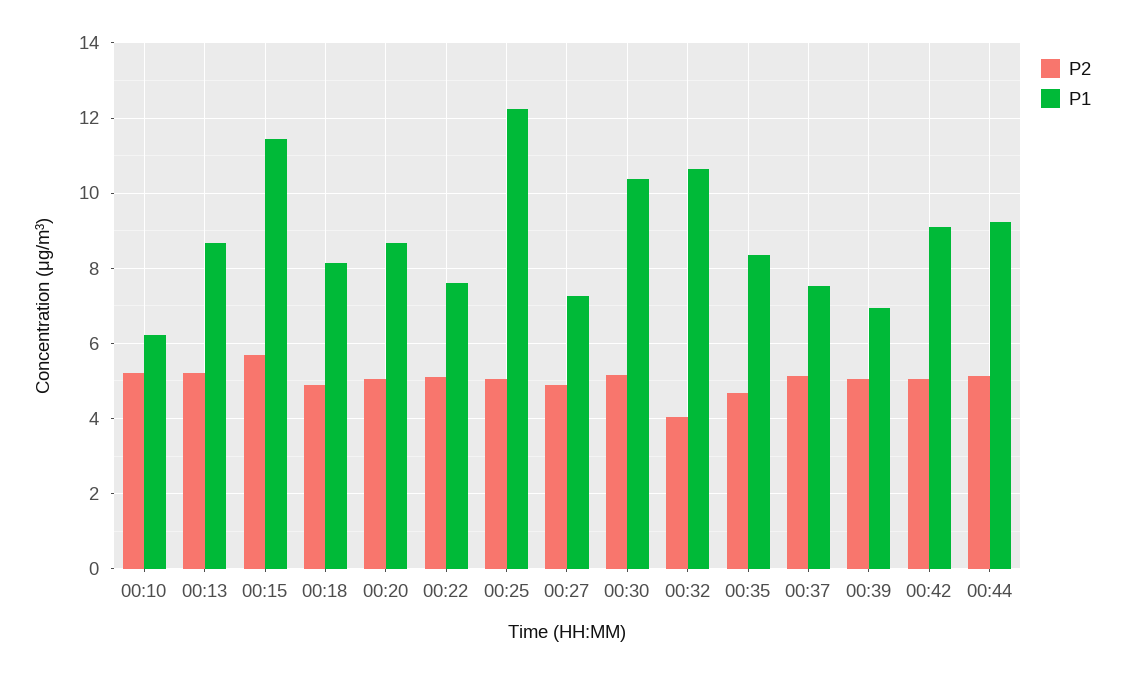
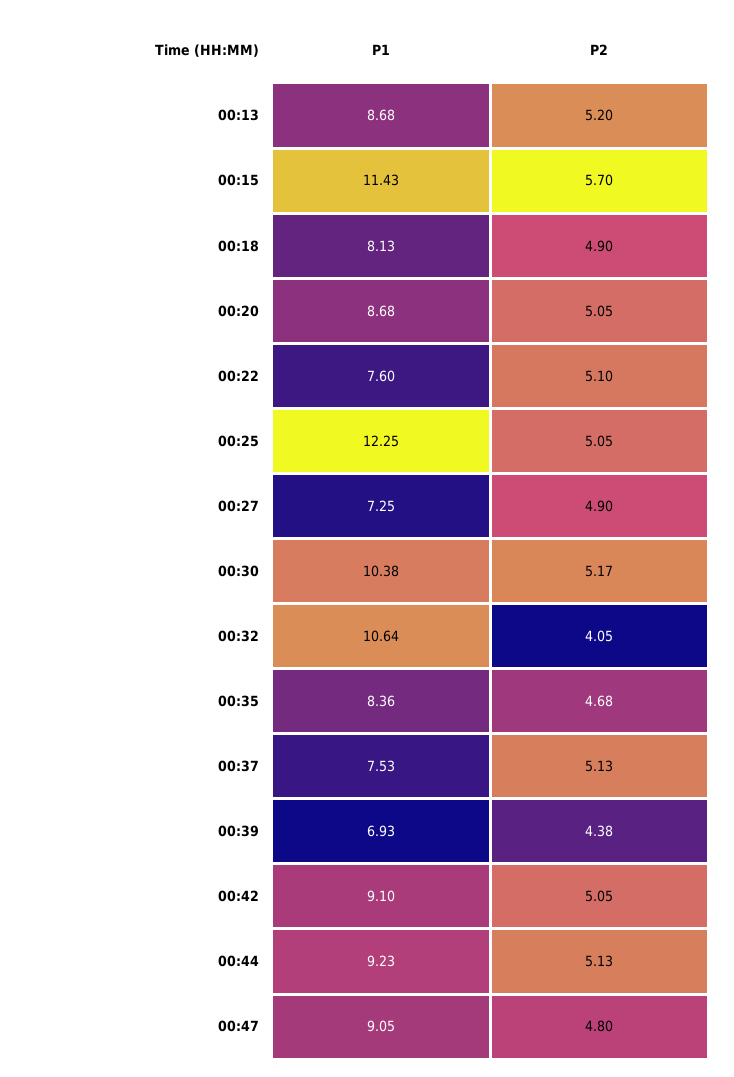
P2, 00:10: 5.2 -> none
P1, 00:10: 6.2 -> none
P2, 00:39: 5 -> 4.38
P1, 00:47: none -> 9.05
P2, 00:47: none -> 4.8

